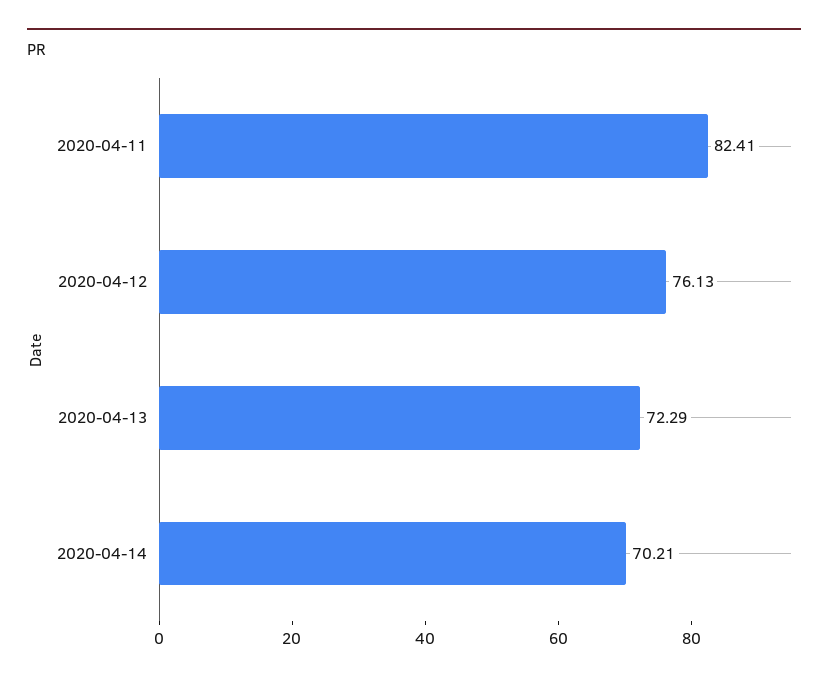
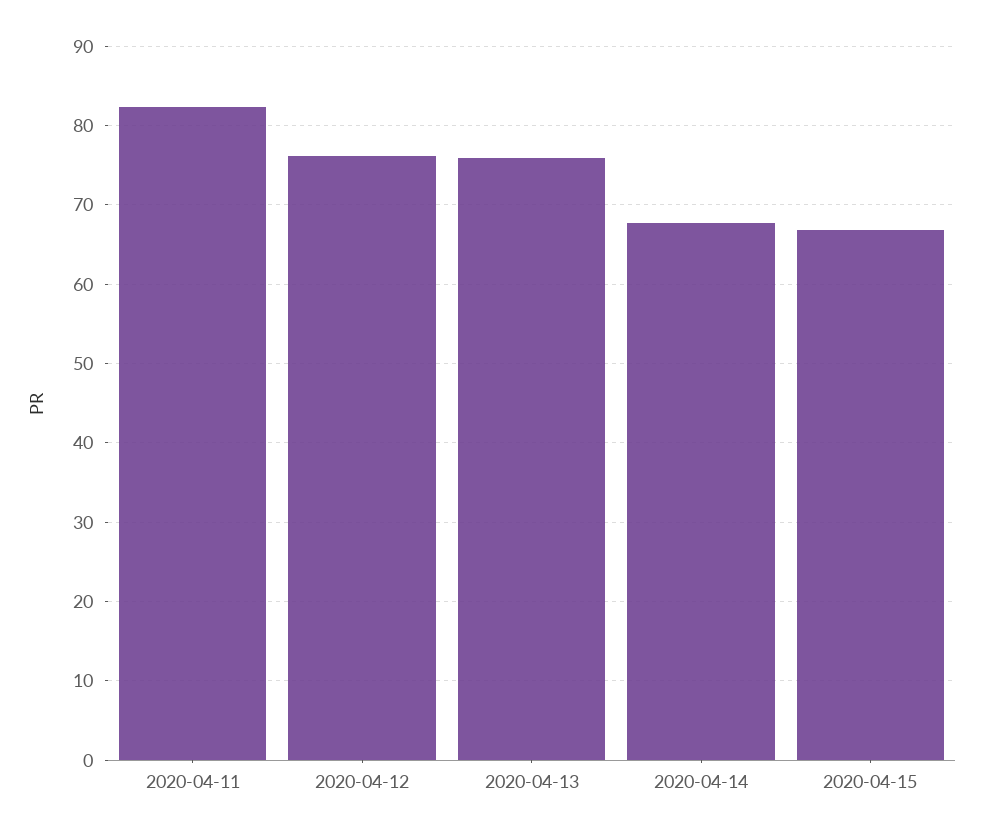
2020-04-13: 72.29 -> 76
2020-04-14: 70.21 -> 68
2020-04-15: none -> 67

